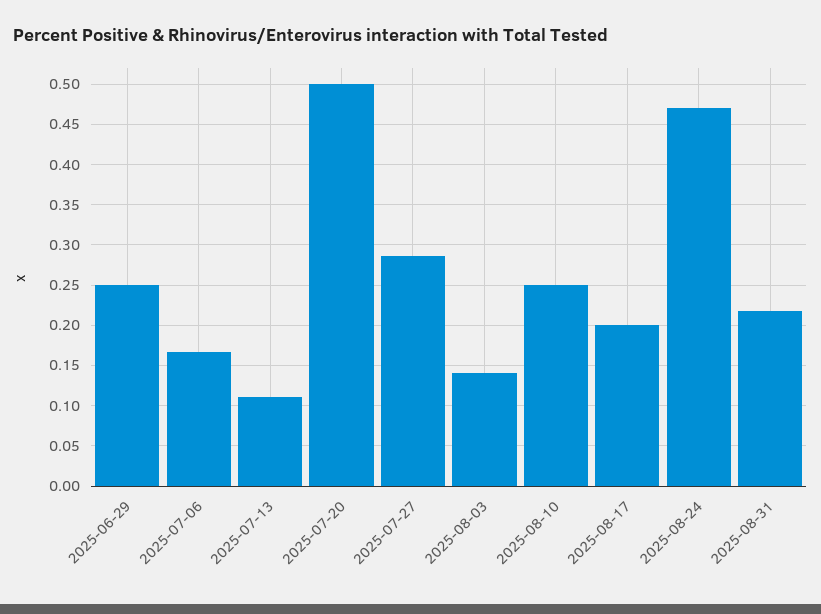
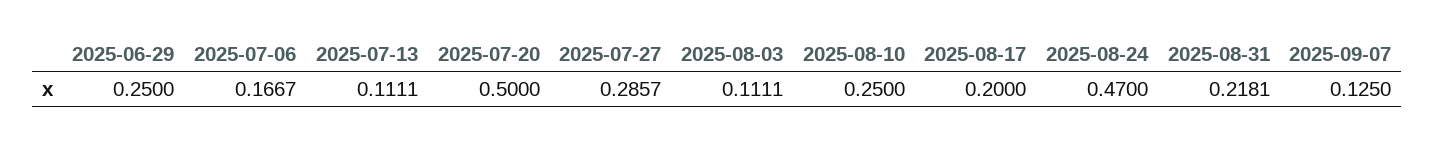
2025-08-03: 0.14 -> 0.1111
2025-09-07: none -> 0.125

